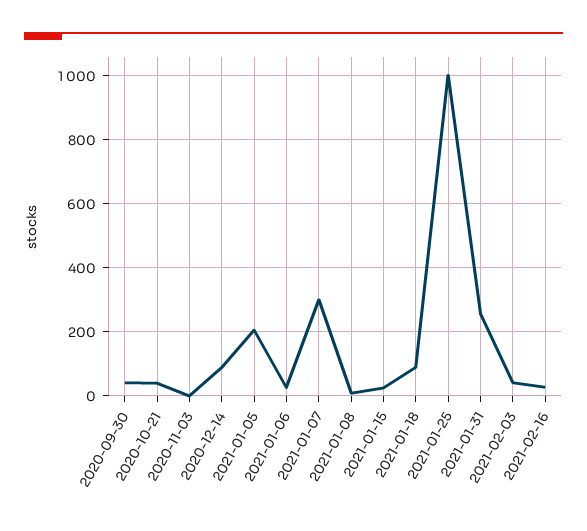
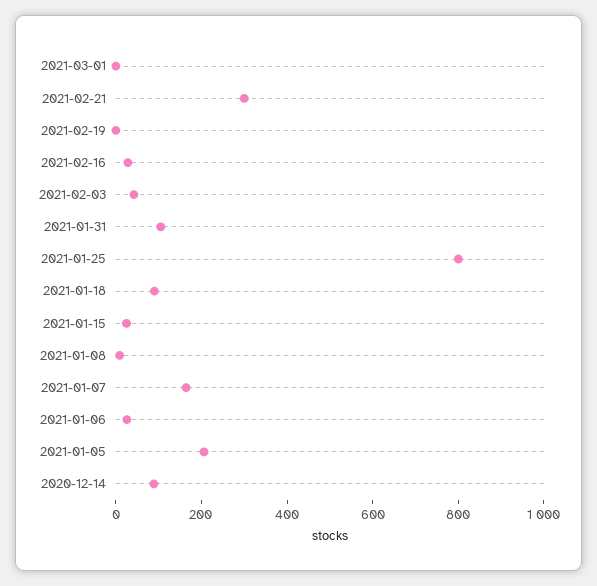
2020-09-30: 40 -> none
2020-10-21: 40 -> none
2020-11-03: 0 -> none
2021-01-07: 300 -> 150
2021-01-25: 1000 -> 800
2021-01-31: 260 -> 100
2021-03-01: none -> 0
2021-02-21: none -> 300
2021-02-19: none -> 0

